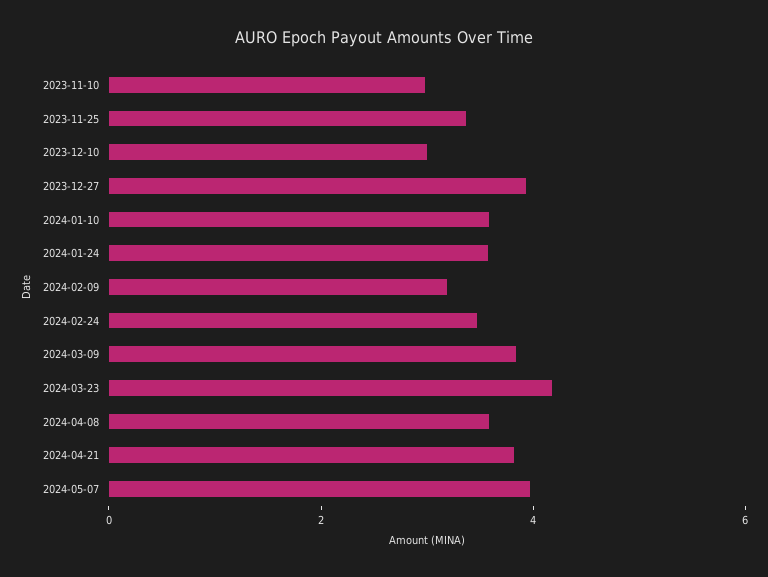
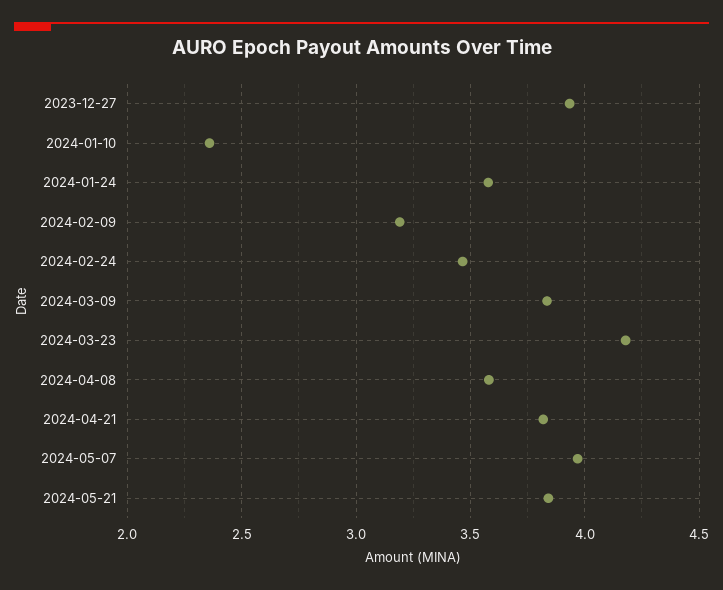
2023-11-10: 3 -> none
2023-11-25: 3.5 -> none
2023-12-10: 3 -> none
2024-01-10: 3.5 -> 2.35
2024-05-21: none -> 3.85

